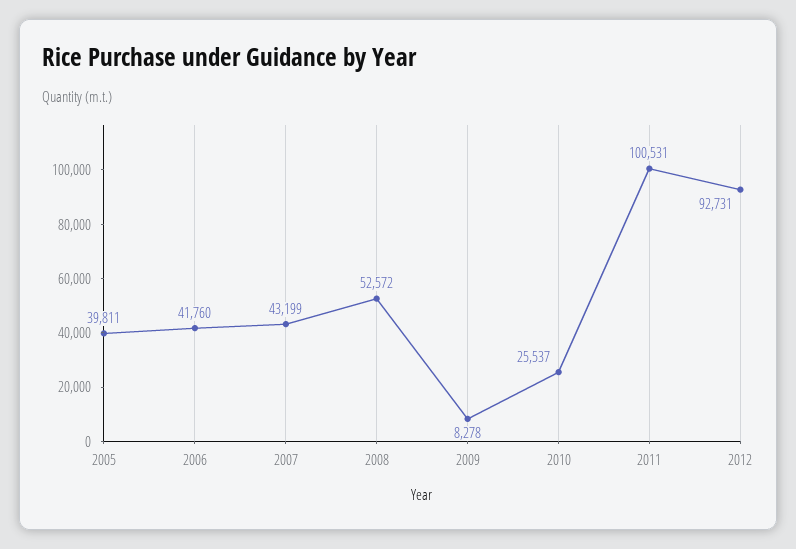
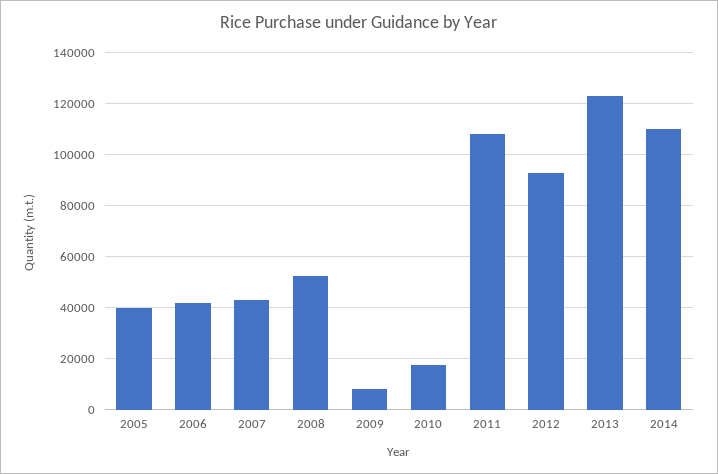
2010: 25537 -> 17500
2011: 100531 -> 107500
2013: none -> 122500
2014: none -> 110000

